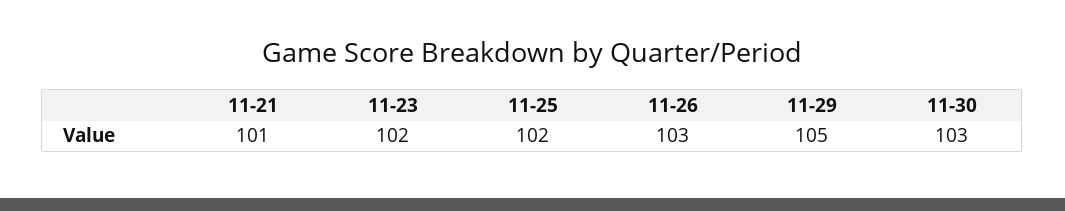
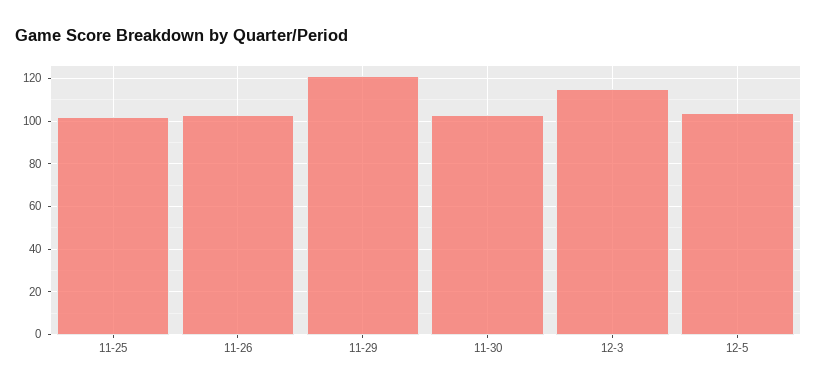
11-21: 101 -> none
11-23: 102 -> none
11-29: 105 -> 120
12-3: none -> 115
12-5: none -> 105

